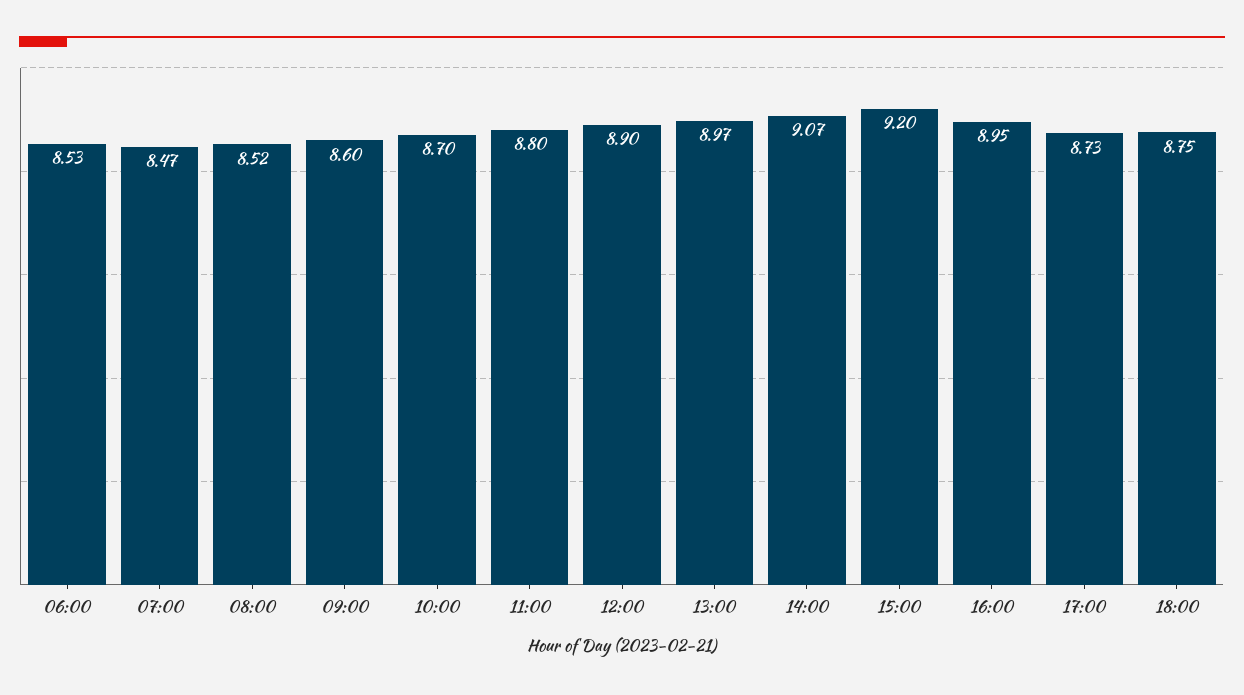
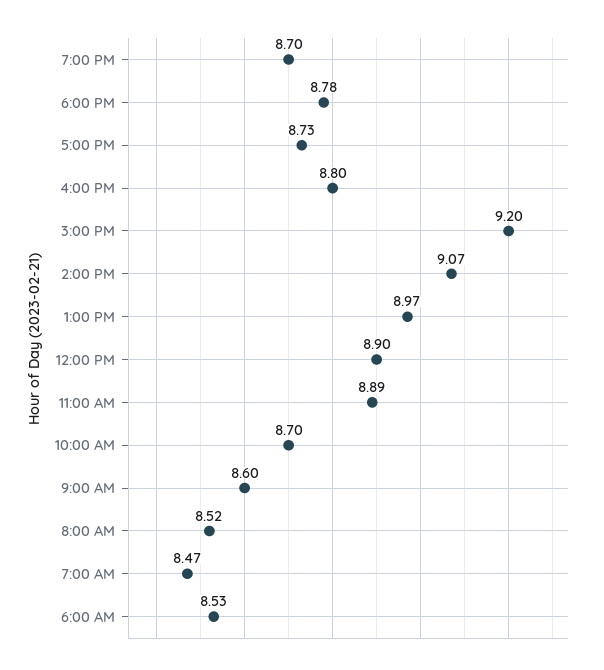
11:00: 8.8 -> 8.89
16:00: 8.95 -> 8.8
18:00: 8.75 -> 8.78
7:00 PM: none -> 8.7

